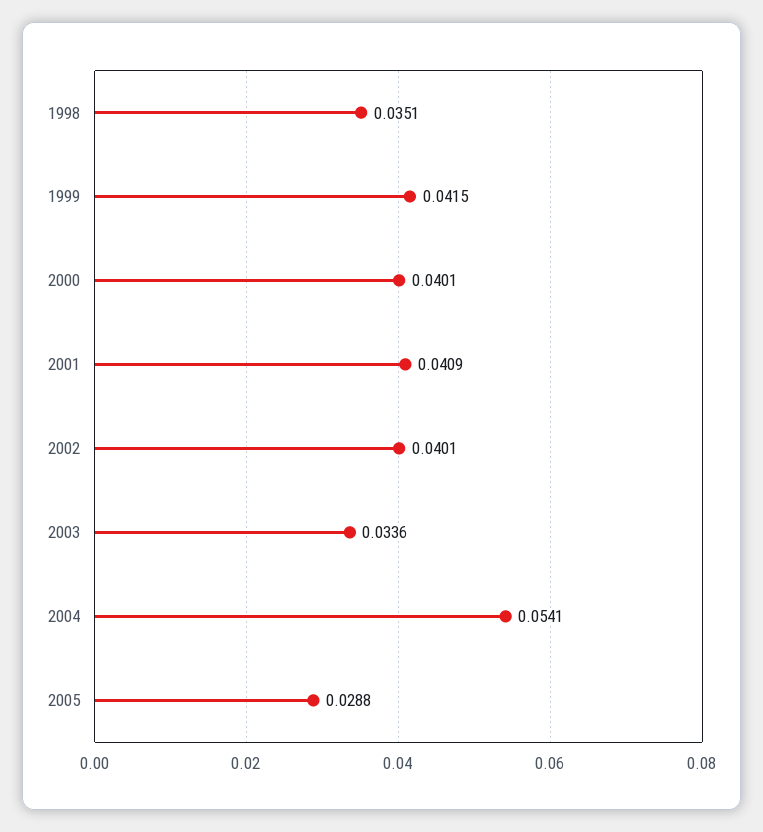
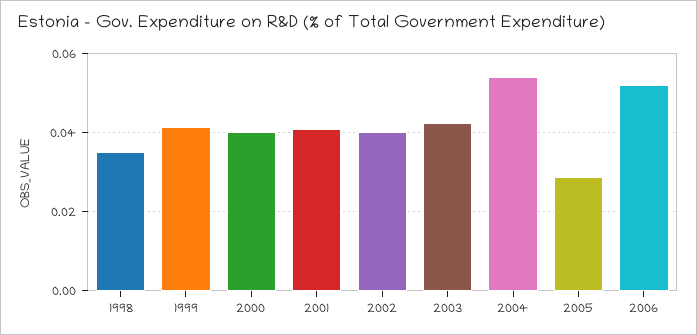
2003: 0.0336 -> 0.042
2006: none -> 0.052

